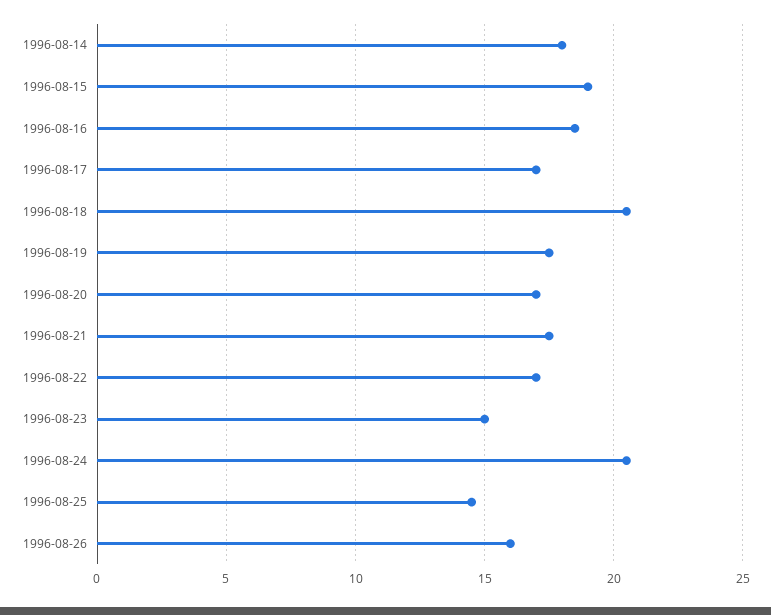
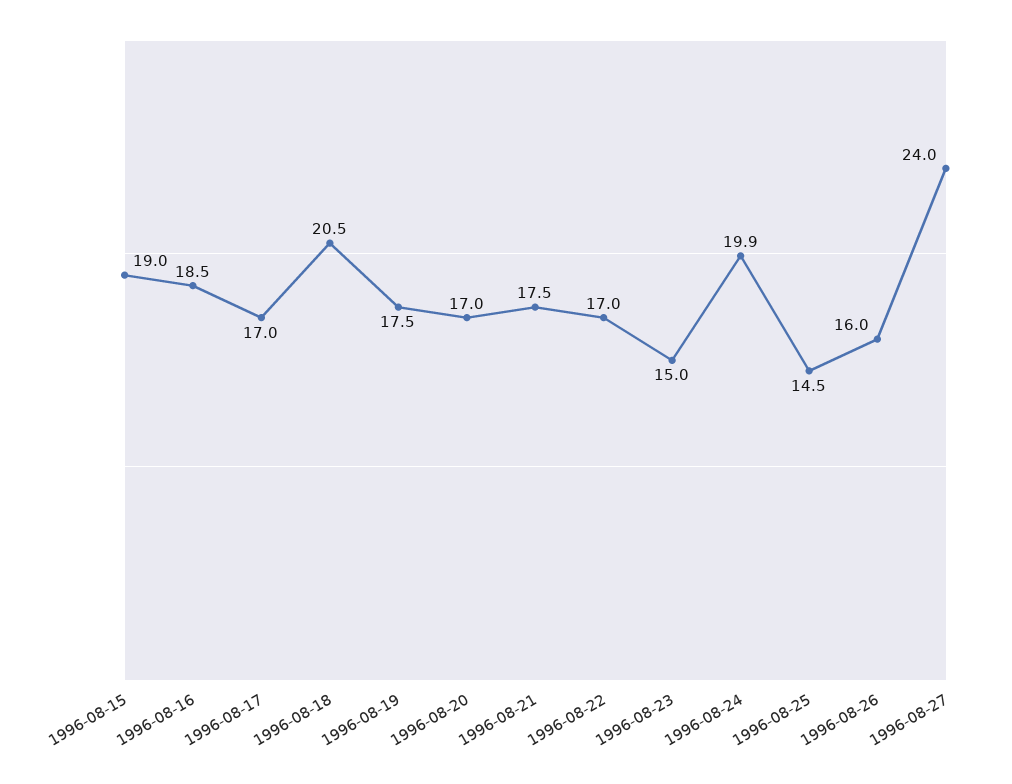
1996-08-14: 18 -> none
1996-08-24: 20.5 -> 19.9
1996-08-27: none -> 24

